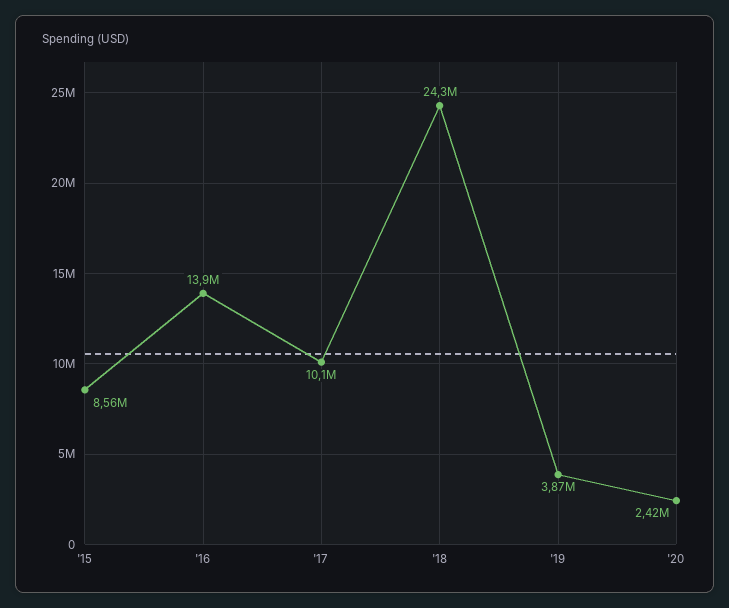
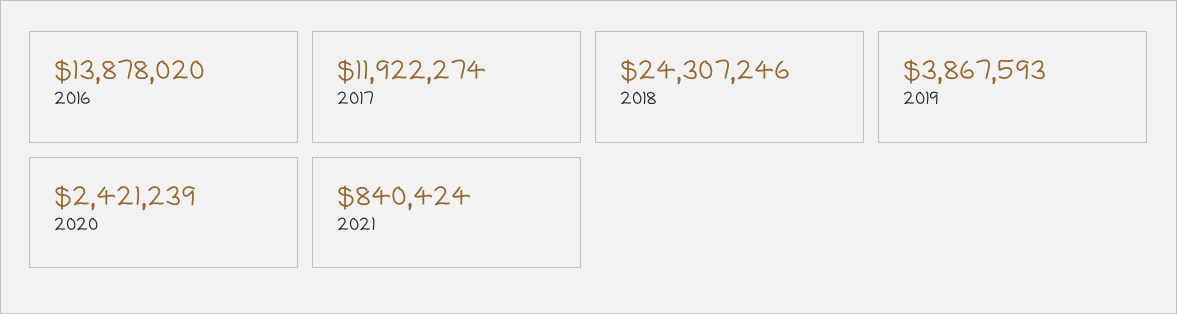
'15: 8560000 -> none
'17: 10100000 -> 11922274
2021: none -> 840424

